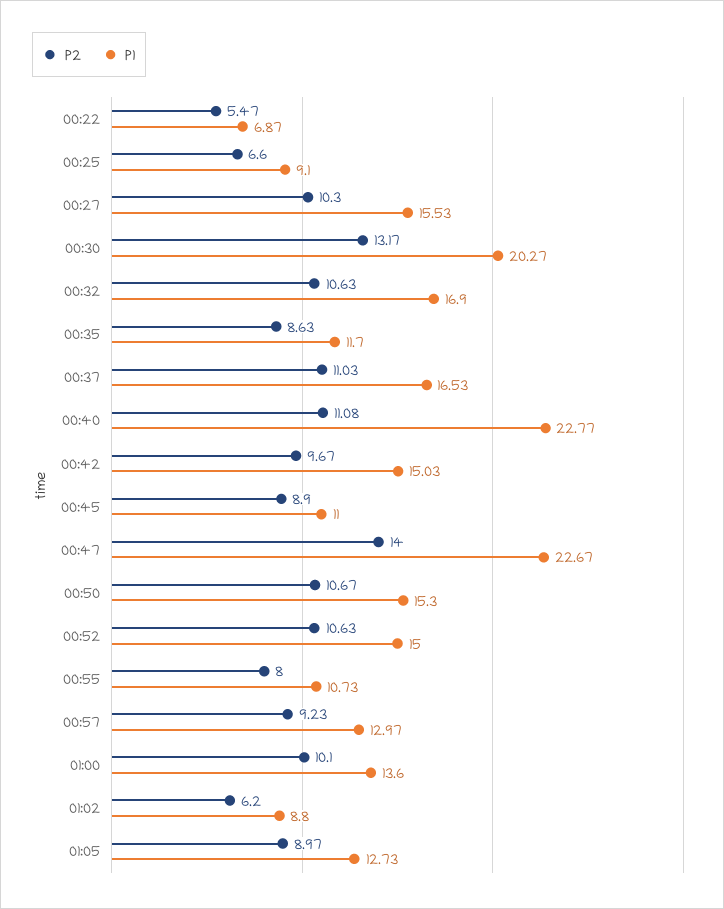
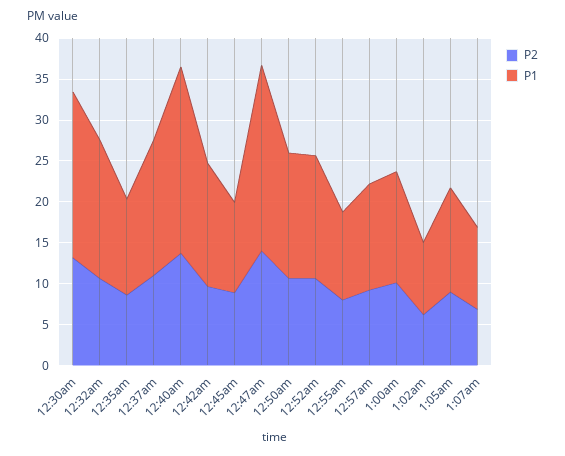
P2, 00:22: 5.47 -> none
P1, 00:22: 6.87 -> none
P2, 00:25: 6.6 -> none
P1, 00:25: 9.1 -> none
P2, 00:27: 10.3 -> none
P1, 00:27: 15.53 -> none
P2, 00:40: 11.08 -> 14
P2, 1:07am: none -> 7
P1, 1:07am: none -> 10

